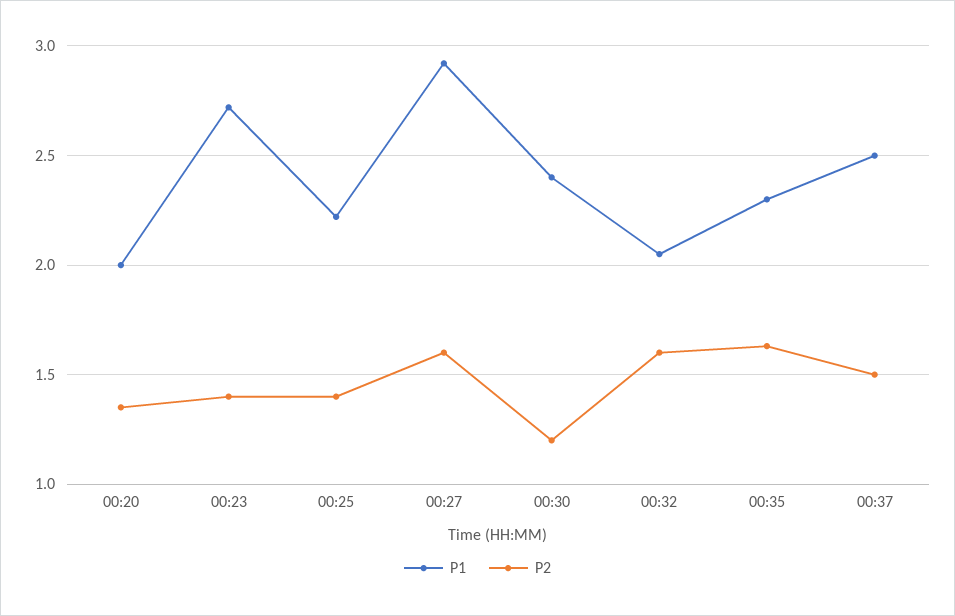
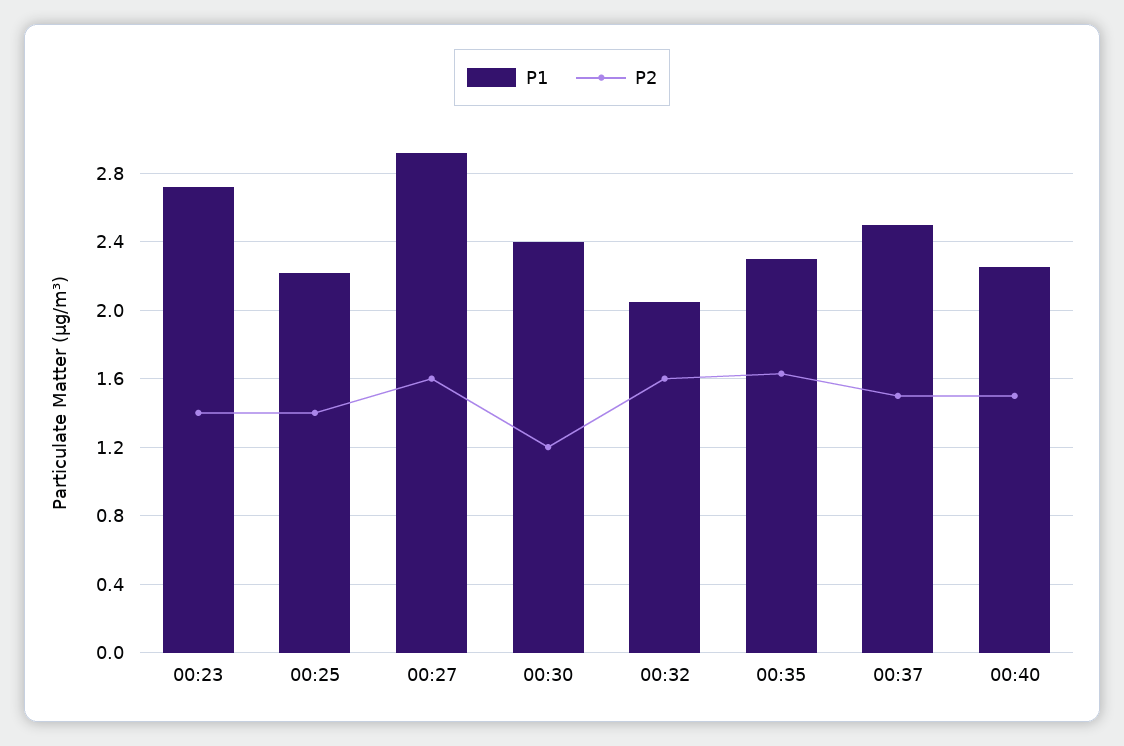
P1, 00:20: 2 -> none
P2, 00:20: 1.35 -> none
P1, 00:40: none -> 2.25
P2, 00:40: none -> 1.5

